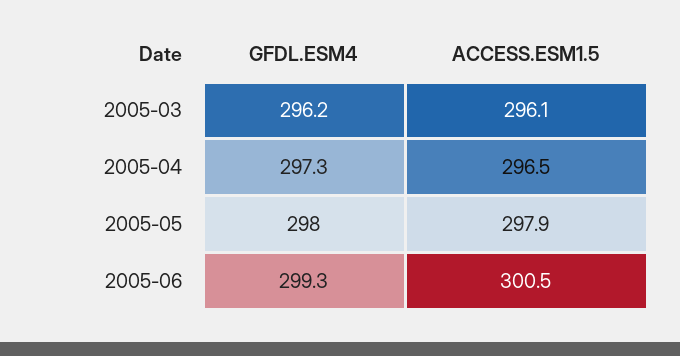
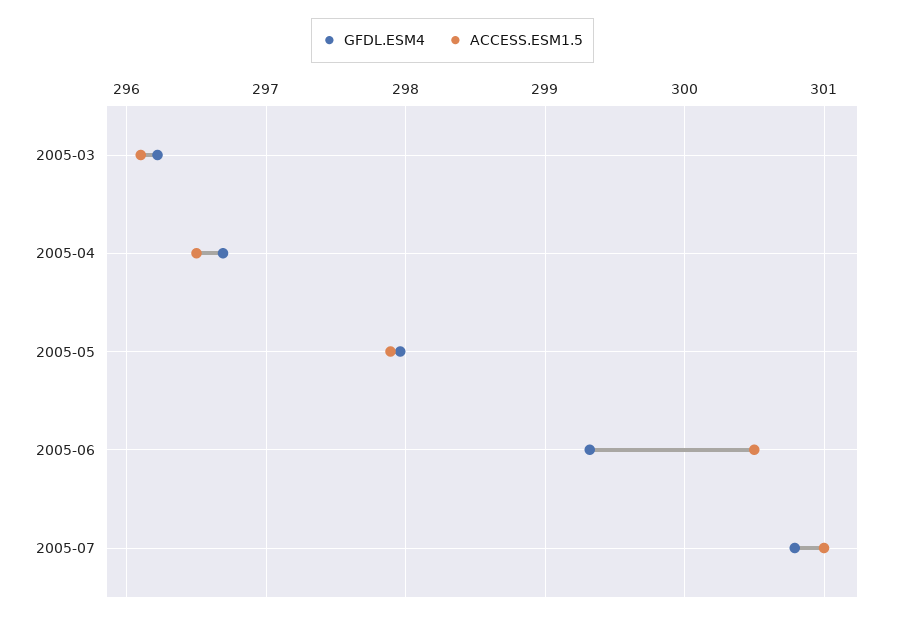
GFDL.ESM4, 2005-04: 297.3 -> 296.7
GFDL.ESM4, 2005-07: none -> 300.8
ACCESS.ESM1.5, 2005-07: none -> 301

